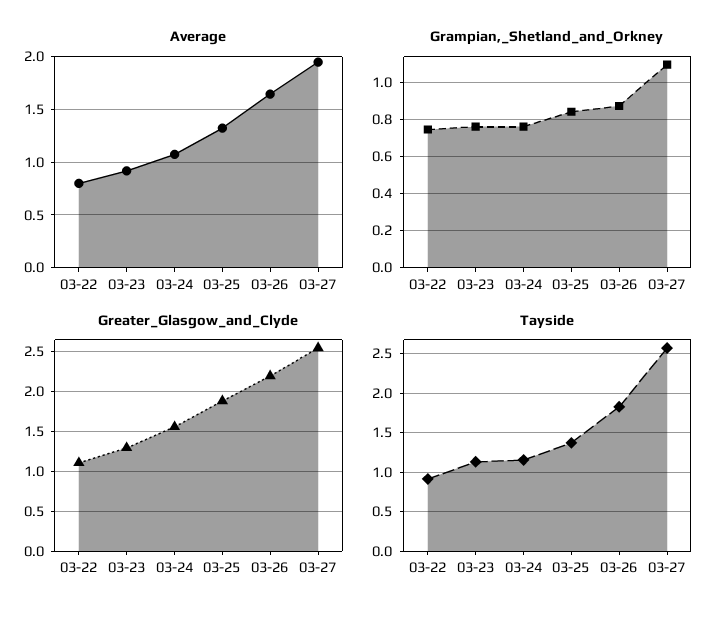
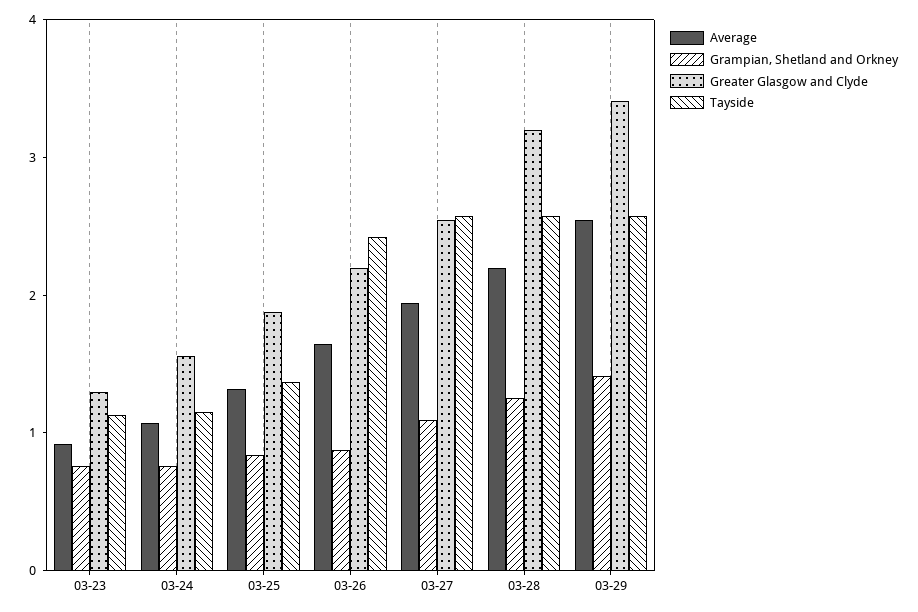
Average, 03-22: 0.8 -> none
Grampian,_Shetland_and_Orkney, 03-22: 0.75 -> none
Greater_Glasgow_and_Clyde, 03-22: 1.1 -> none
Tayside, 03-22: 0.9 -> none
Tayside, 03-26: 1.8 -> 2.4
Average, 03-28: none -> 2.2
Grampian,_Shetland_and_Orkney, 03-28: none -> 1.2
Greater_Glasgow_and_Clyde, 03-28: none -> 3.2
Tayside, 03-28: none -> 2.6
Average, 03-29: none -> 2.6
Grampian,_Shetland_and_Orkney, 03-29: none -> 1.4
Greater_Glasgow_and_Clyde, 03-29: none -> 3.4
Tayside, 03-29: none -> 2.6

